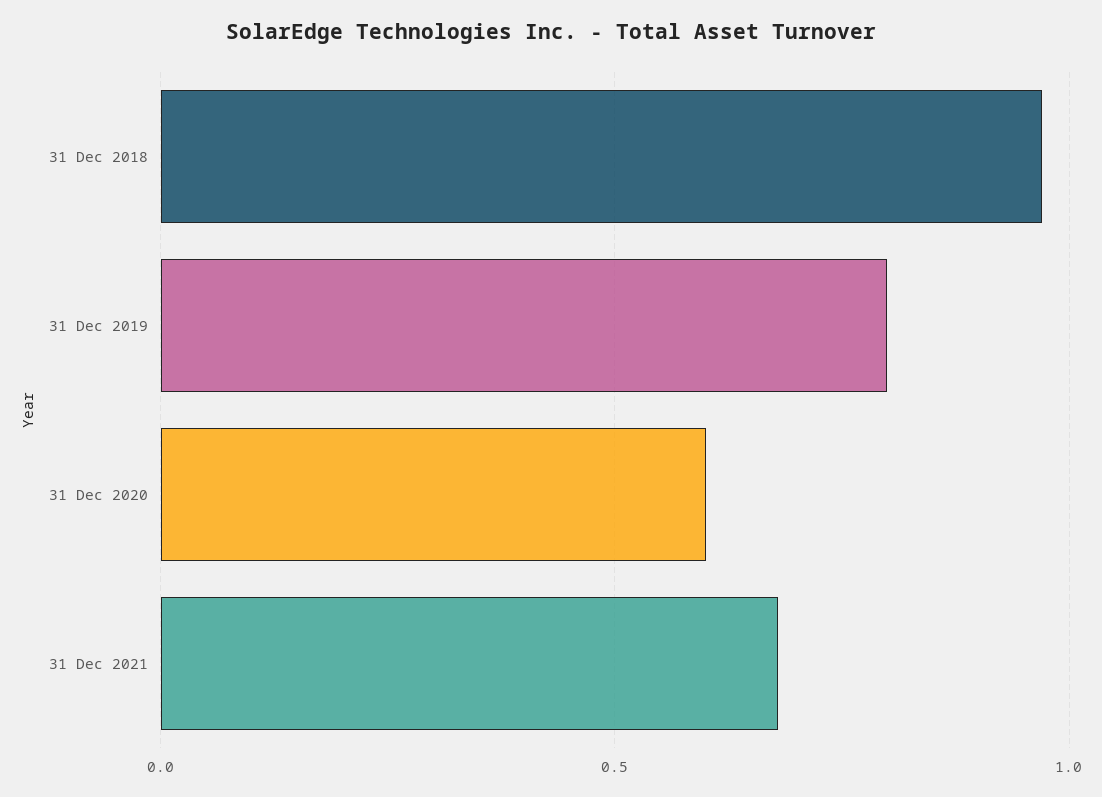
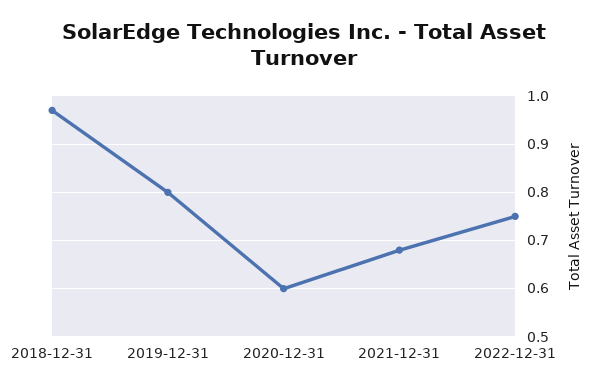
2022-12-31: none -> 0.75

